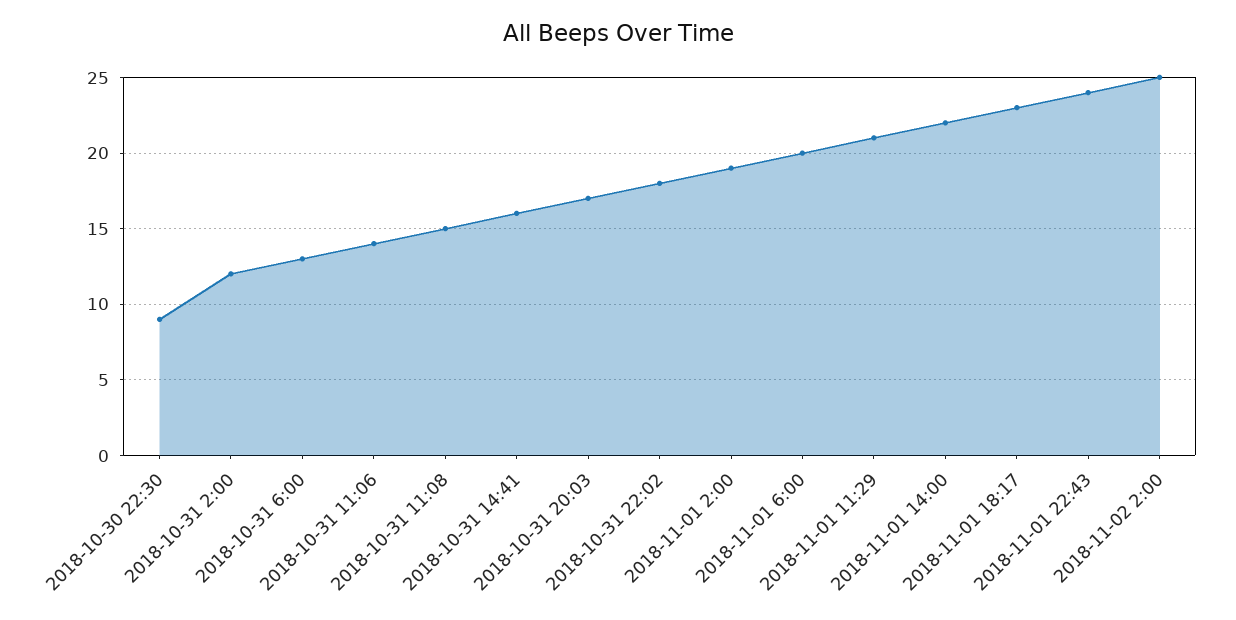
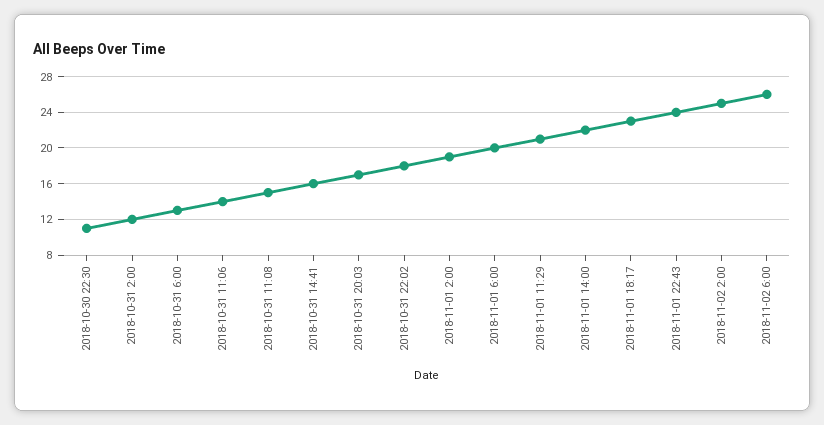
2018-10-30 22:30: 9 -> 11
2018-11-02 6:00: none -> 26

